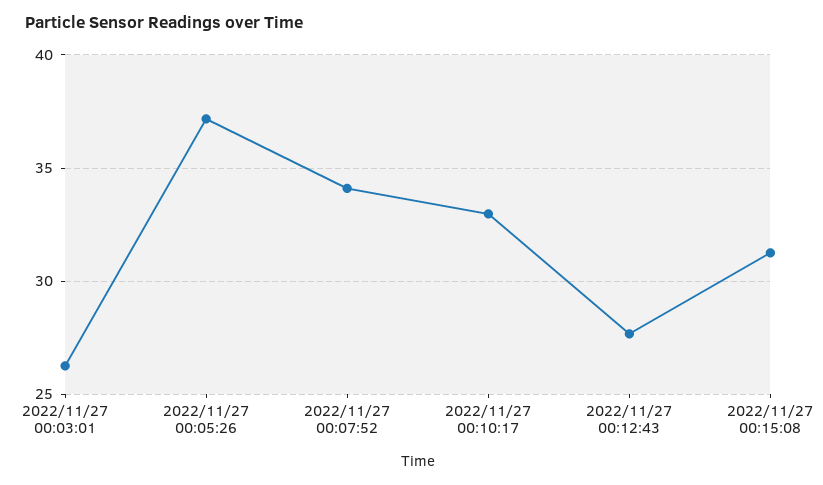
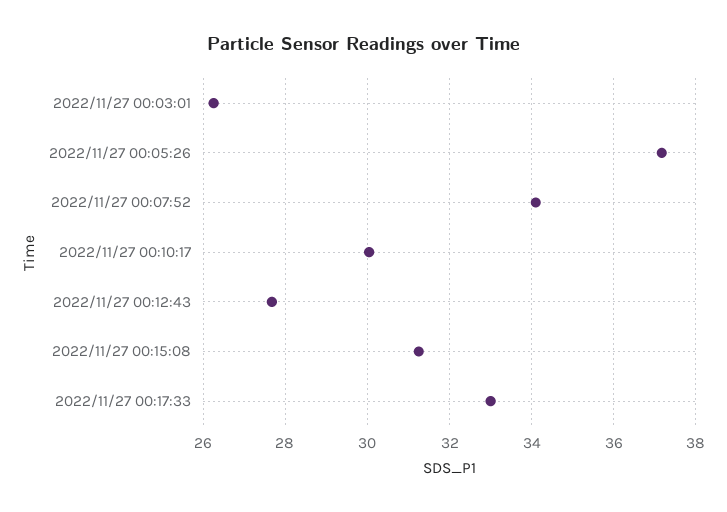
2022/11/27 00:10:17: 33 -> 30
2022/11/27 00:17:33: none -> 33

